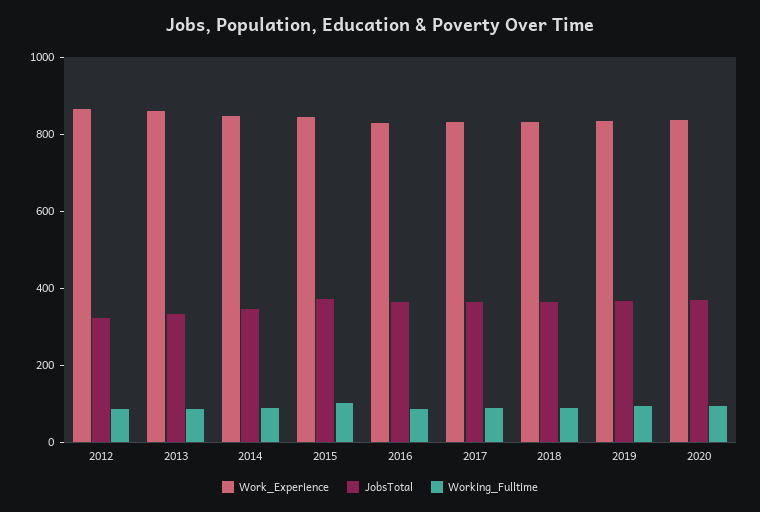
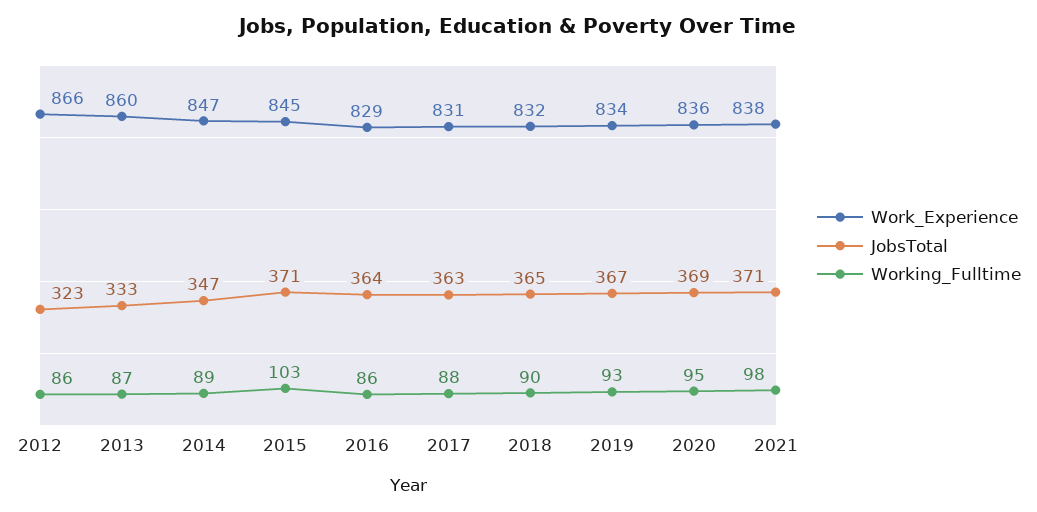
Work_Experience, 2021: none -> 838
JobsTotal, 2021: none -> 371
Working_Fulltime, 2021: none -> 98

